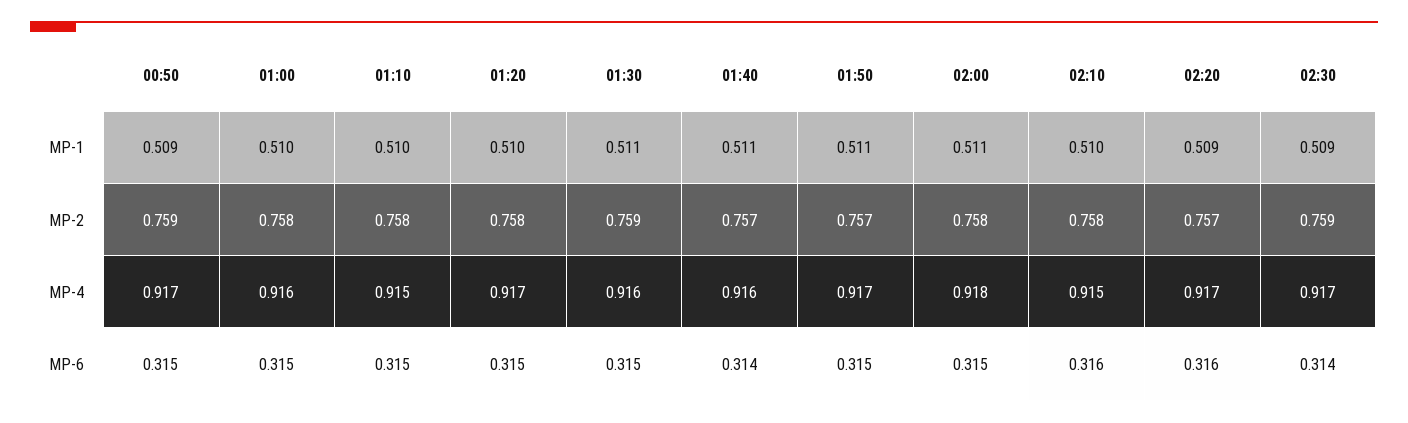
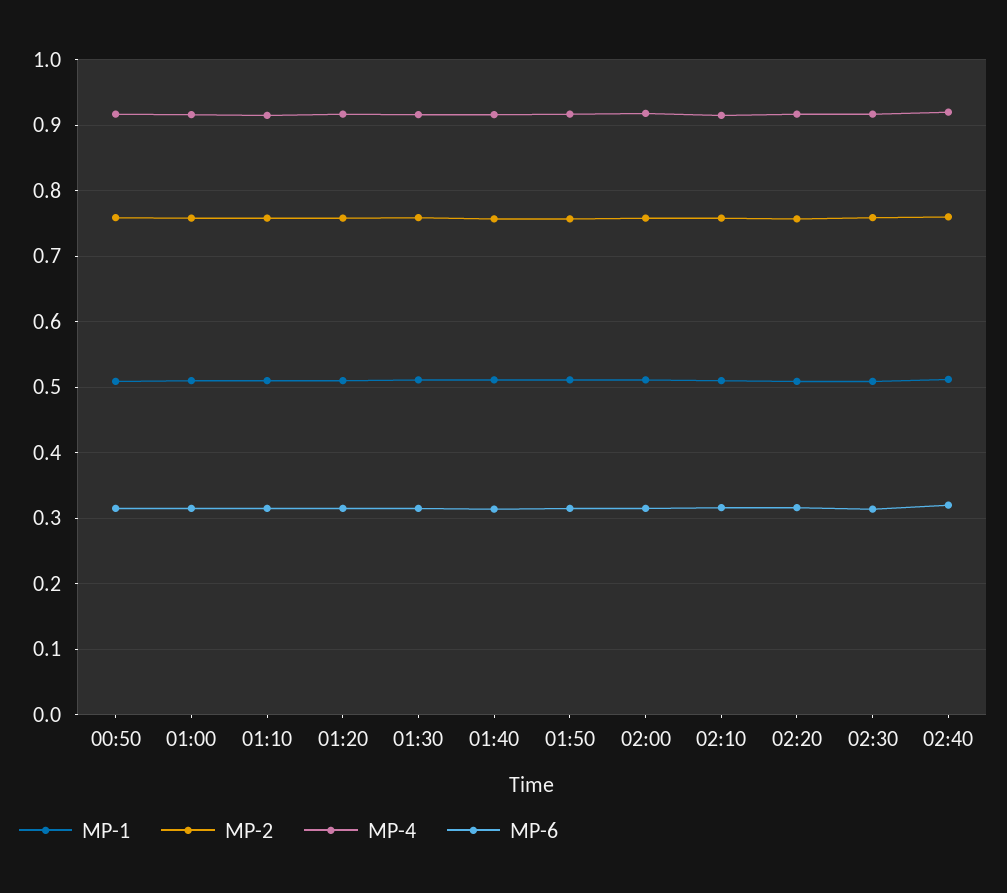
MP-1, 02:40: none -> 0.51
MP-2, 02:40: none -> 0.76
MP-4, 02:40: none -> 0.92
MP-6, 02:40: none -> 0.32

